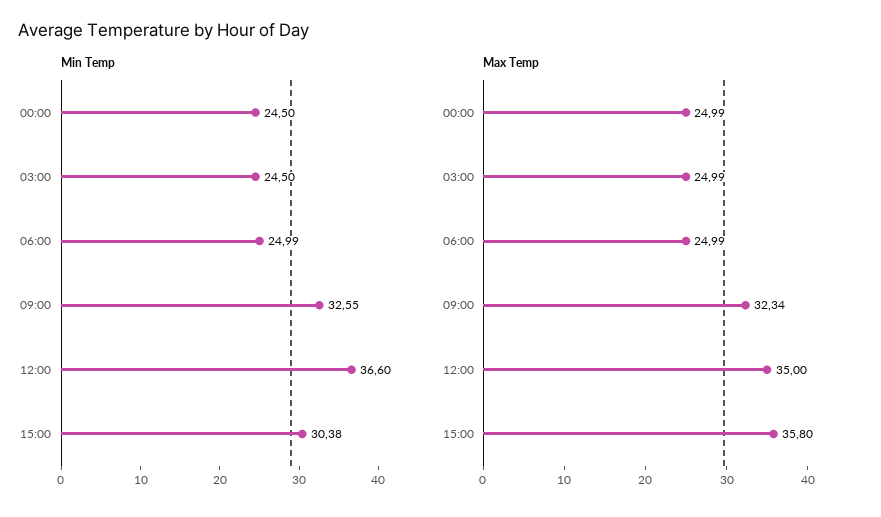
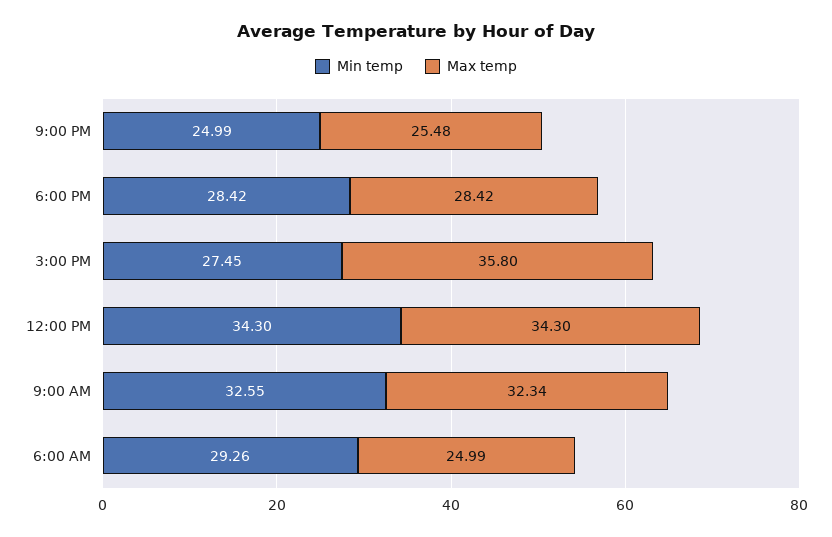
Min Temp, 00:00: 24.5 -> none
Min Temp, 03:00: 24.5 -> none
Min Temp, 06:00: 24.99 -> 29.26
Min Temp, 12:00: 36.6 -> 34.3
Min Temp, 15:00: 30.38 -> 27.45
Max Temp, 00:00: 24.99 -> none
Max Temp, 03:00: 24.99 -> none
Max Temp, 12:00: 35 -> 34.3
Min Temp, 9:00 PM: none -> 24.99
Max Temp, 9:00 PM: none -> 25.48
Min Temp, 6:00 PM: none -> 28.42
Max Temp, 6:00 PM: none -> 28.42

